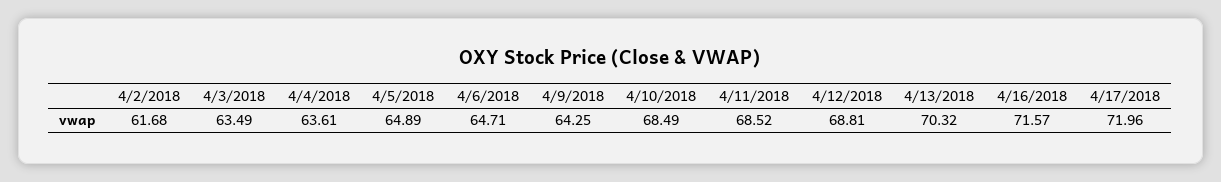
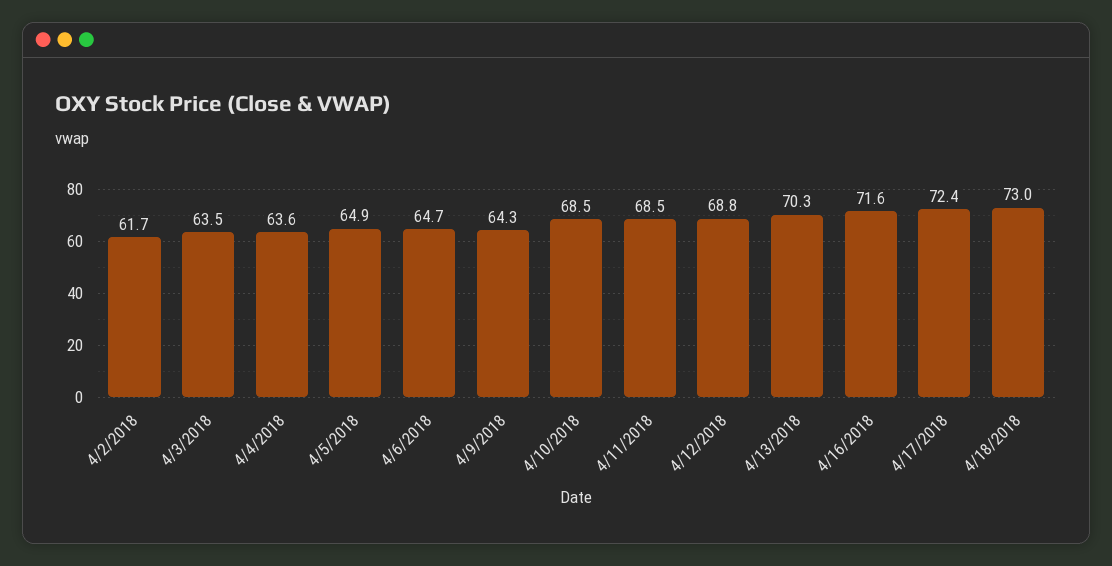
4/17/2018: 71.96 -> 72.4
4/18/2018: none -> 73

